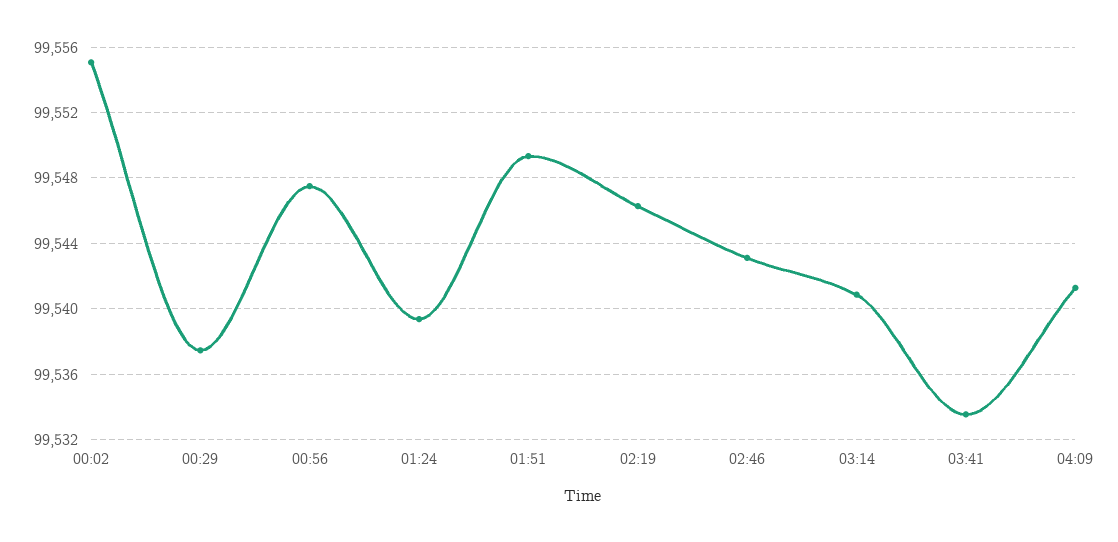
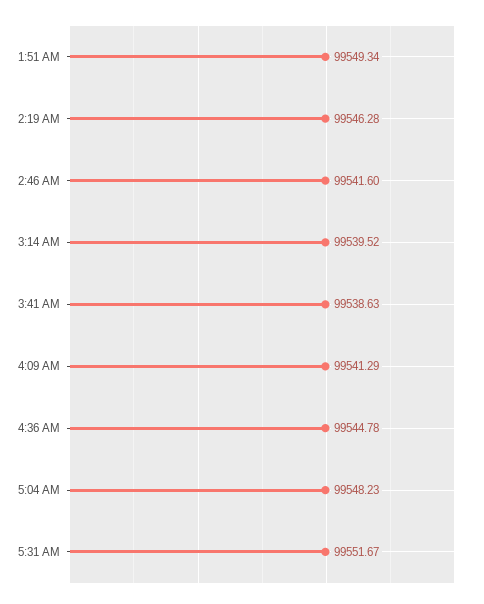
00:02: 99555 -> none
00:29: 99537.5 -> none
00:56: 99547.5 -> none
01:24: 99539.5 -> none
02:46: 99543 -> 99541.6
03:14: 99541 -> 99539.52
03:41: 99533.5 -> 99538.63
4:36 AM: none -> 99544.78
5:04 AM: none -> 99548.23
5:31 AM: none -> 99551.67

